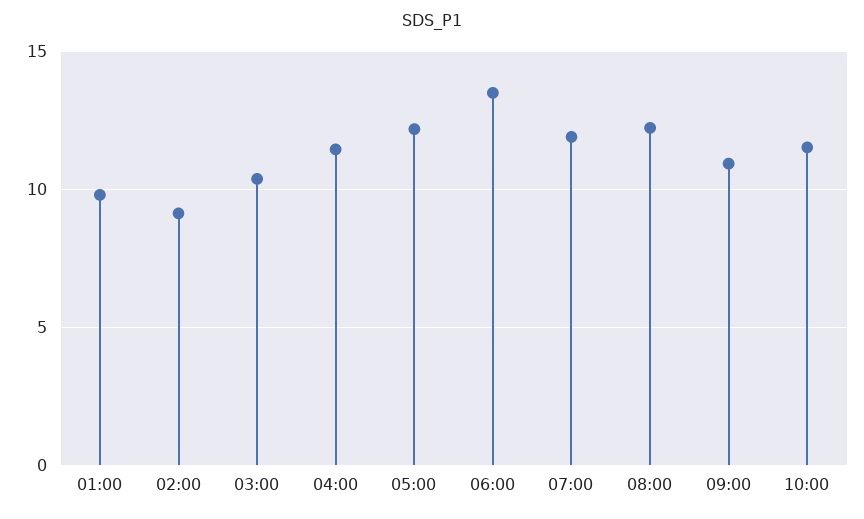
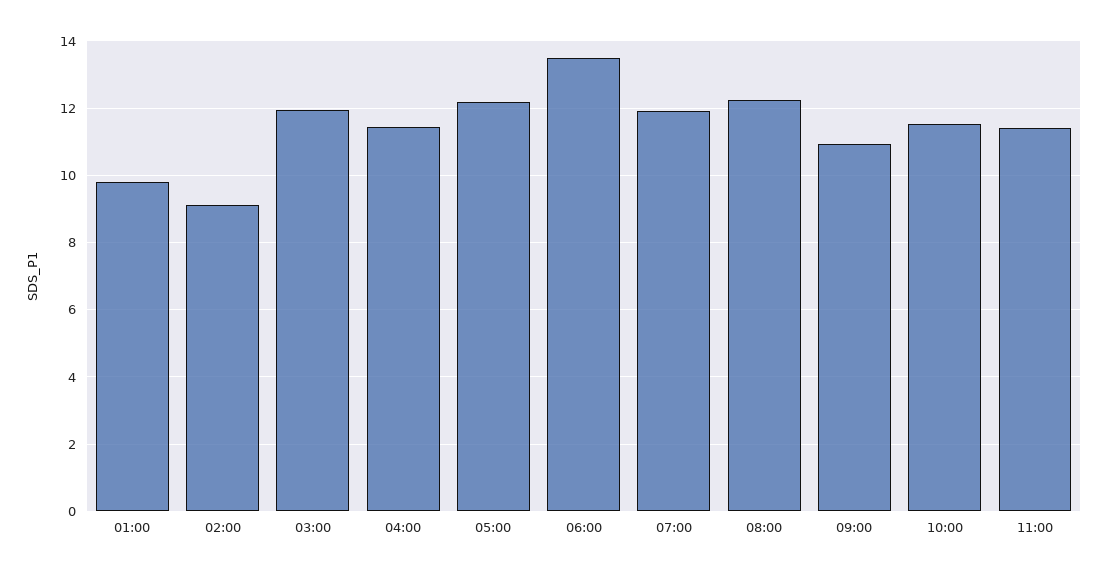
03:00: 10.5 -> 12
11:00: none -> 11.4

